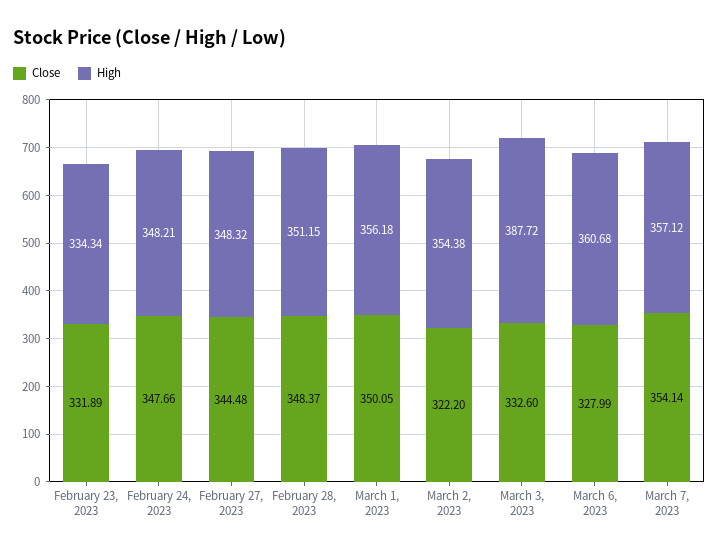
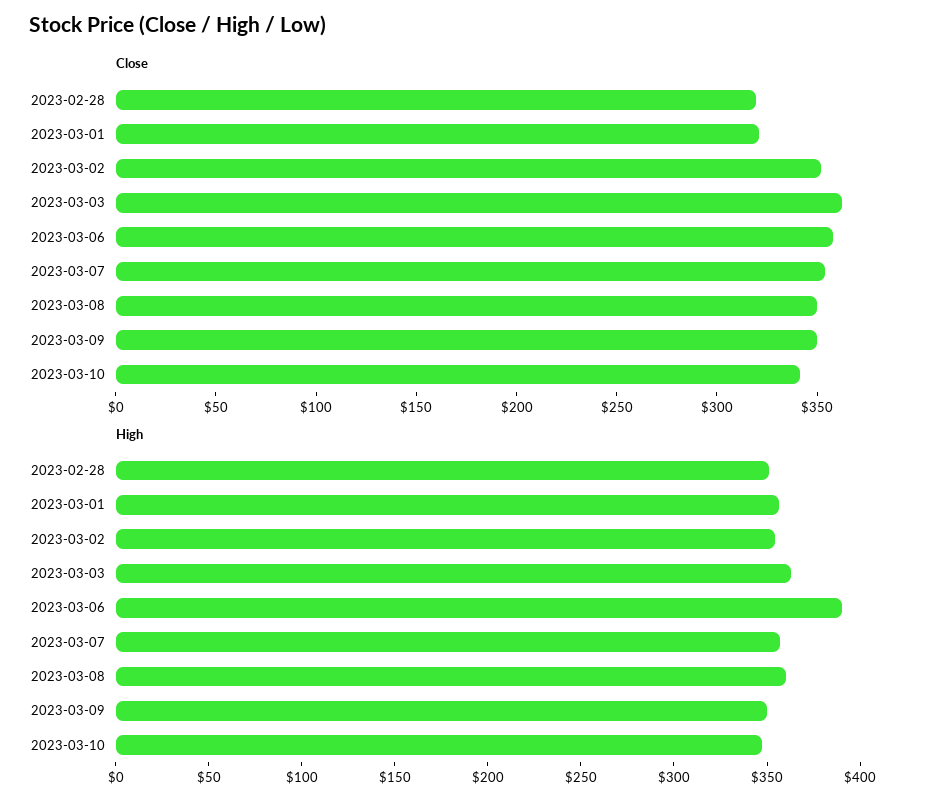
Close, February 23, 2023: 331.89 -> none
High, February 23, 2023: 334.34 -> none
Close, February 24, 2023: 347.66 -> none
High, February 24, 2023: 348.21 -> none
Close, February 27, 2023: 344.48 -> none
High, February 27, 2023: 348.32 -> none
Close, February 28, 2023: 348.37 -> 320
Close, March 1, 2023: 350.05 -> 320
Close, March 2, 2023: 322.2 -> 350
Close, March 3, 2023: 332.6 -> 360
High, March 3, 2023: 387.72 -> 360
Close, March 6, 2023: 327.99 -> 360
High, March 6, 2023: 360.68 -> 390
Close, 2023-03-08: none -> 350
Close, 2023-03-09: none -> 350
Close, 2023-03-10: none -> 340
High, 2023-03-08: none -> 360
High, 2023-03-09: none -> 350
High, 2023-03-10: none -> 350

